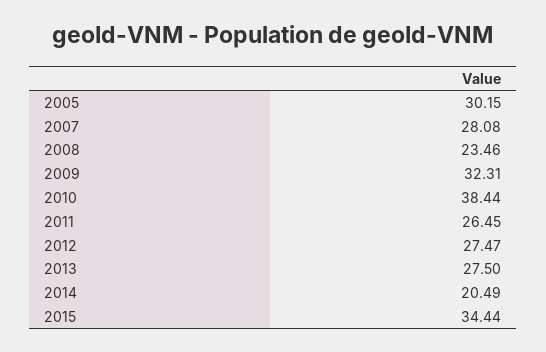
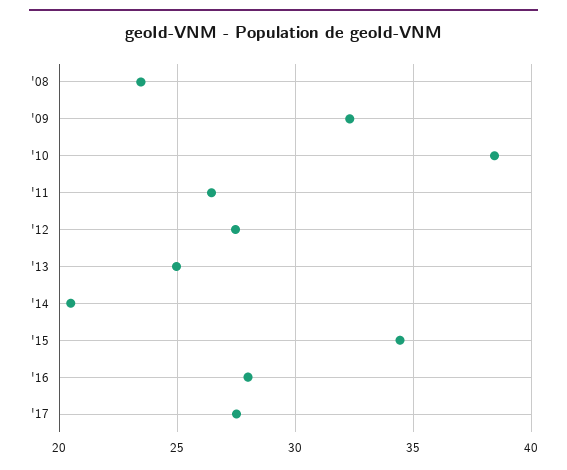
2005: 30.15 -> none
2007: 28.08 -> none
2013: 27.5 -> 25
'16: none -> 28
'17: none -> 27.5

